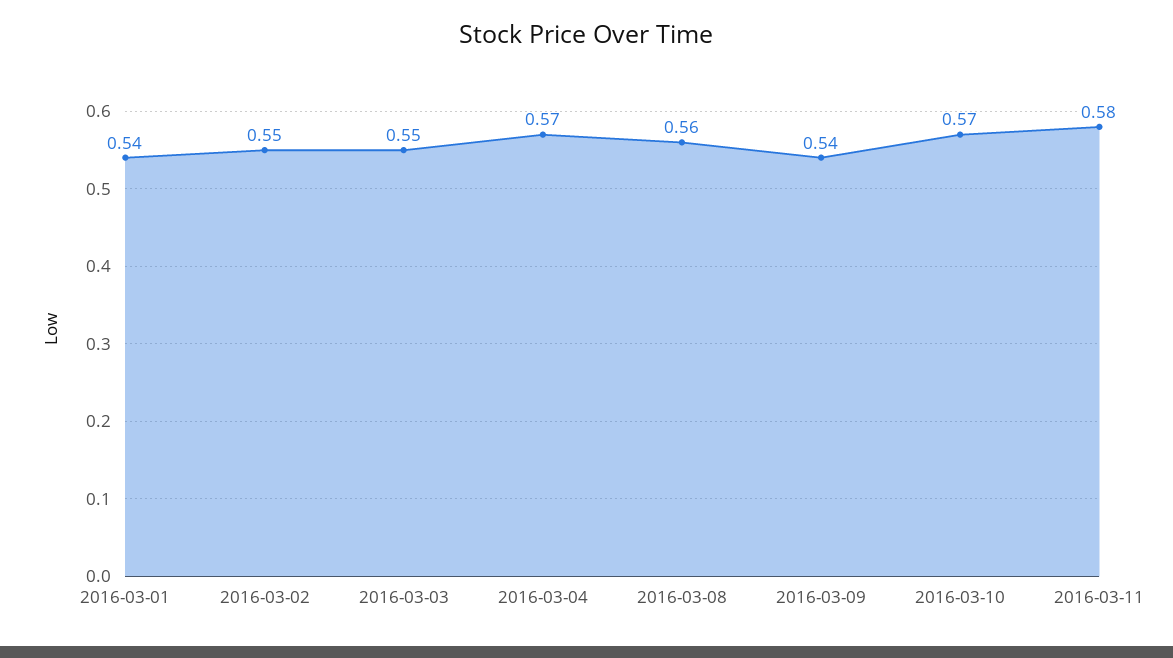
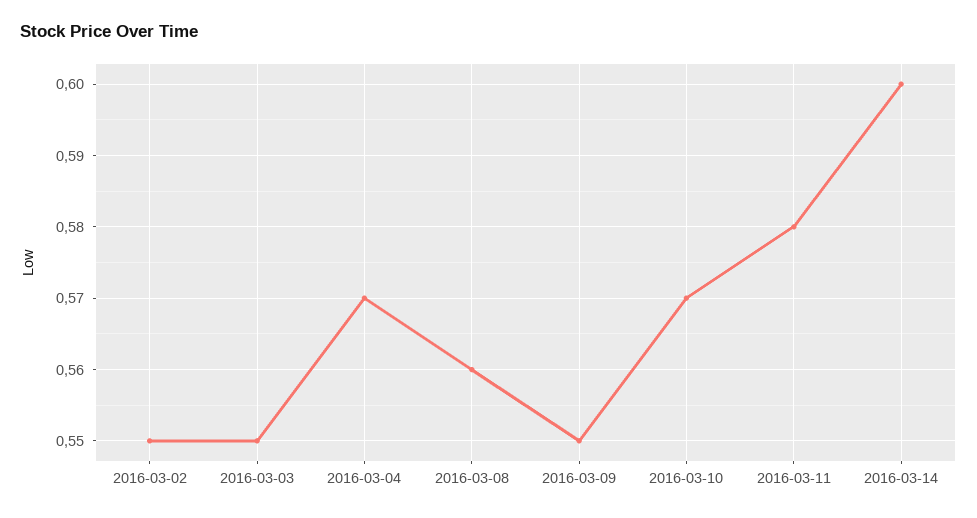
2016-03-01: 0.54 -> none
2016-03-09: 0.54 -> 0.55
2016-03-14: none -> 0.6

